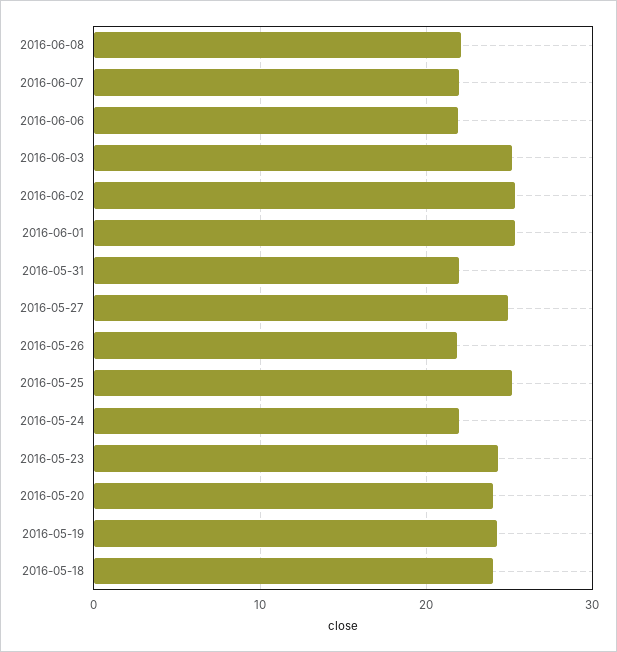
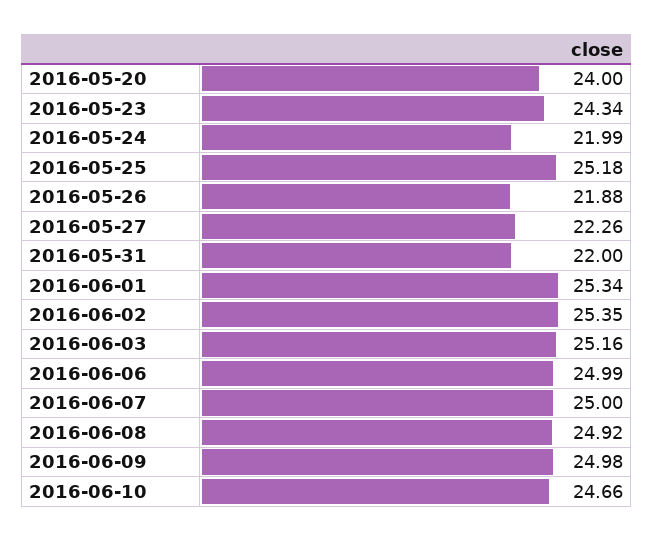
2016-06-08: 22 -> 24.92
2016-06-07: 22 -> 25
2016-06-06: 22 -> 24.99
2016-05-27: 25 -> 22.26
2016-05-19: 24 -> none
2016-05-18: 24 -> none
2016-06-09: none -> 24.98
2016-06-10: none -> 24.66

